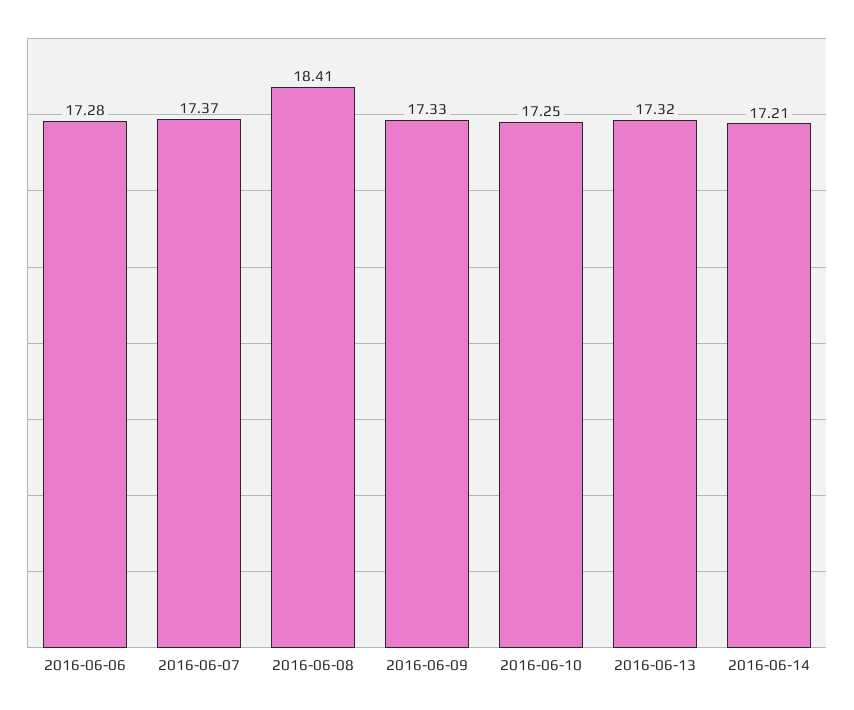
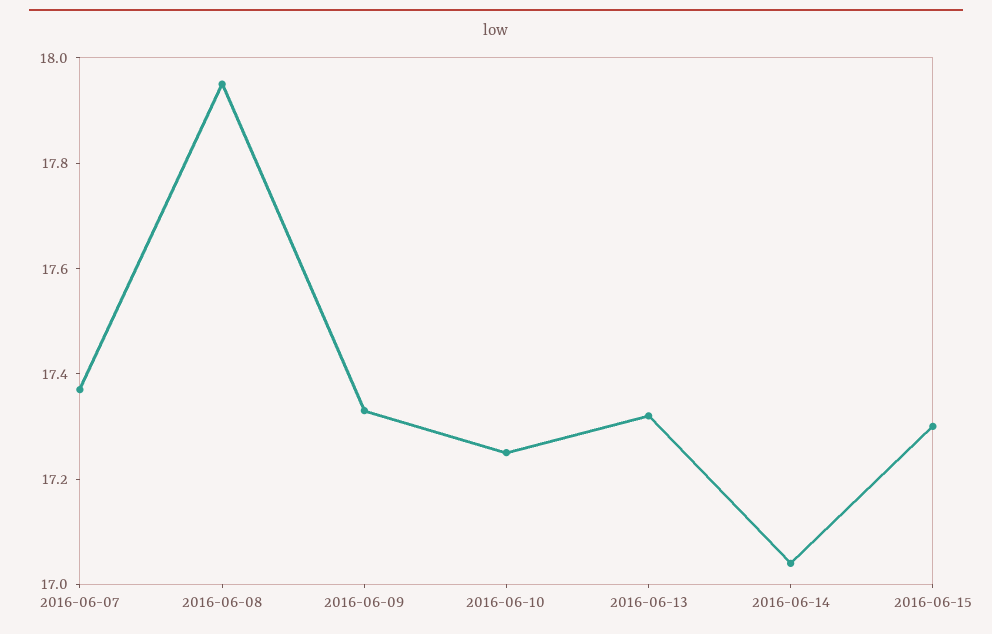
2016-06-06: 17.28 -> none
2016-06-08: 18.41 -> 17.95
2016-06-14: 17.21 -> 17.05
2016-06-15: none -> 17.3

